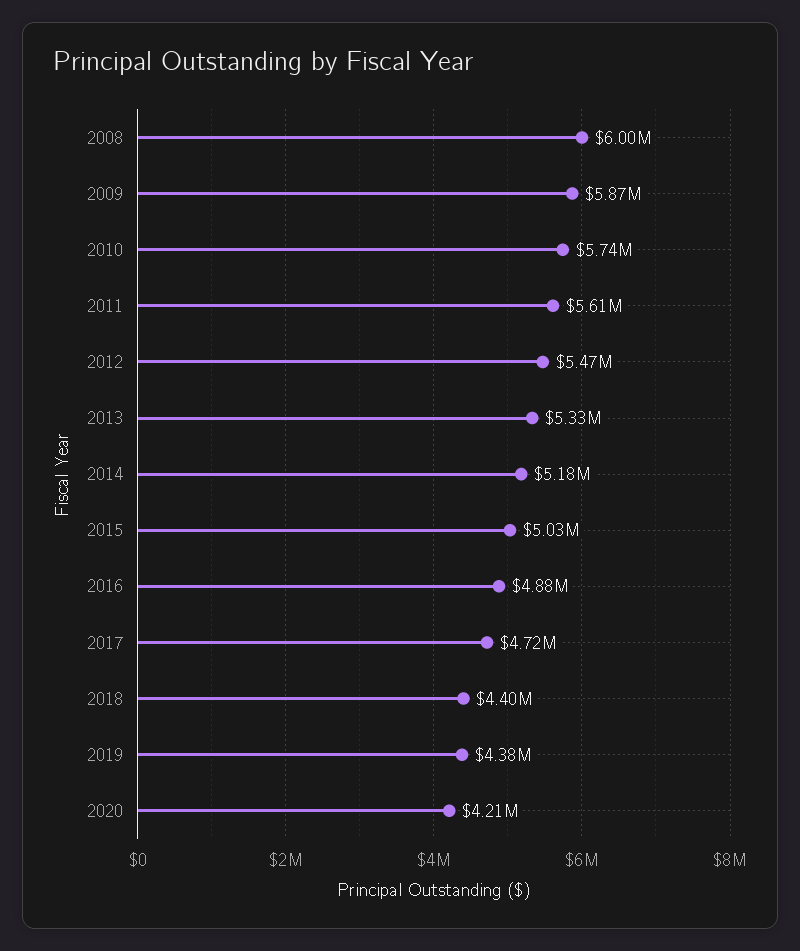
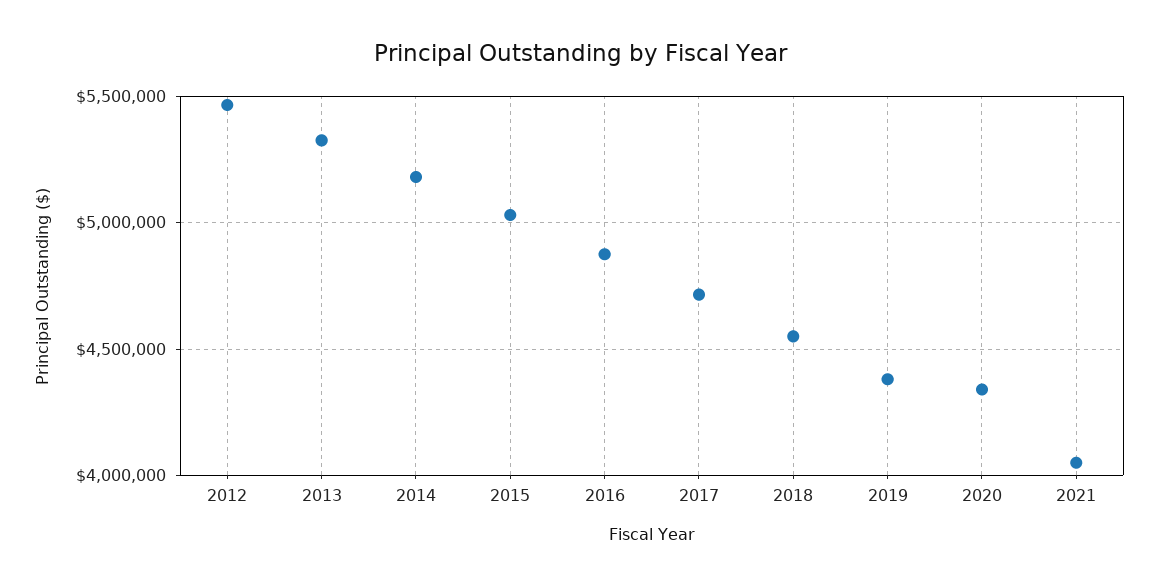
2008: 6000000 -> none
2009: 5870000 -> none
2010: 5740000 -> none
2011: 5610000 -> none
2018: 4400000 -> 4550000
2020: 4210000 -> 4350000
2021: none -> 4050000

